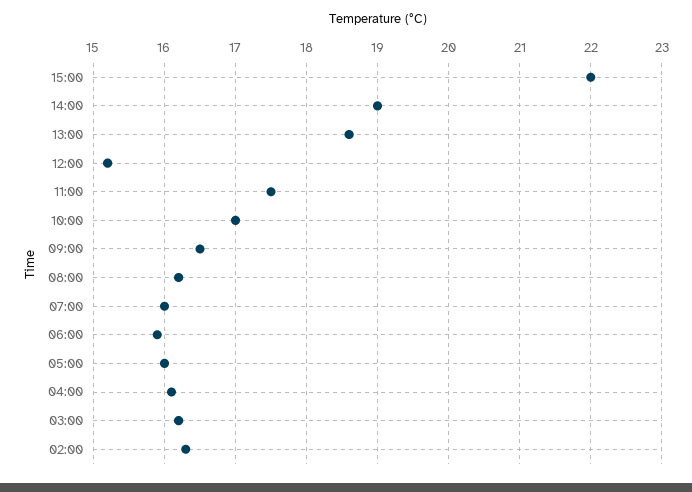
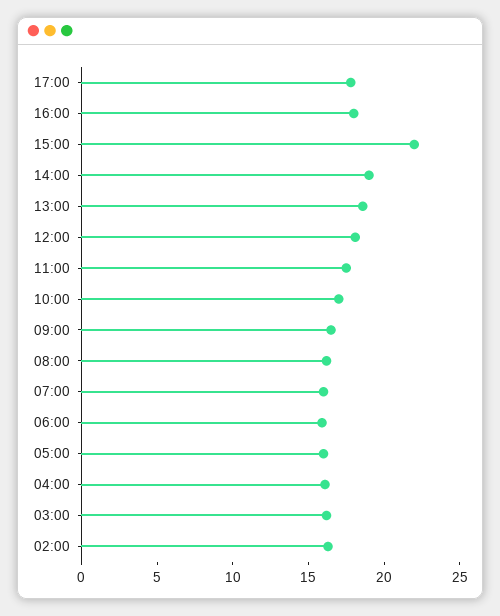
12:00: 15.2 -> 18
17:00: none -> 18
16:00: none -> 18

